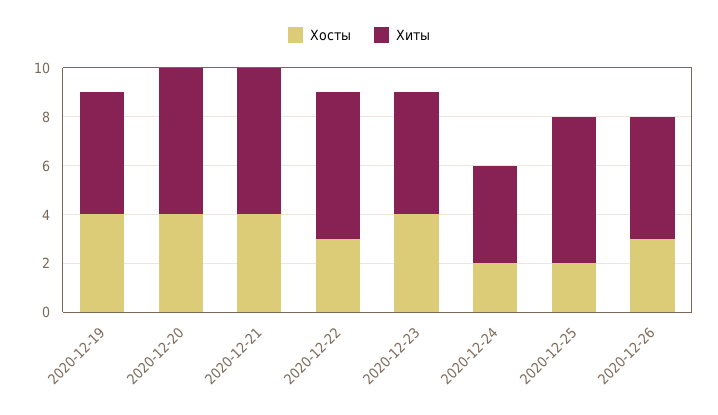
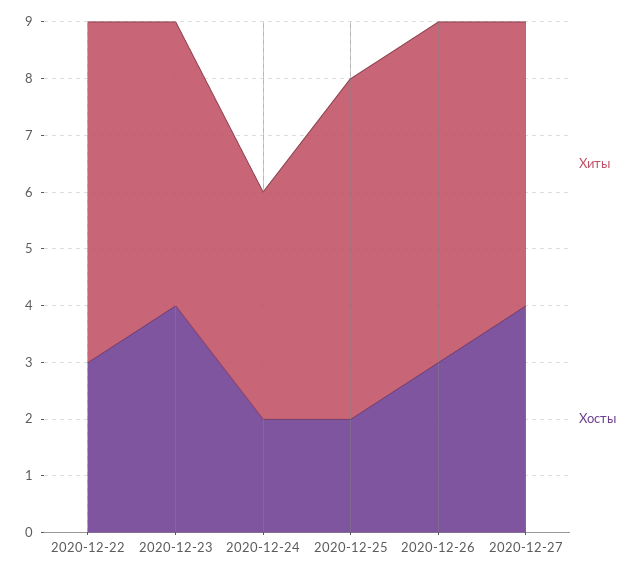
Хосты, 2020-12-19: 4 -> none
Хиты, 2020-12-19: 5 -> none
Хосты, 2020-12-20: 4 -> none
Хиты, 2020-12-20: 6 -> none
Хосты, 2020-12-21: 4 -> none
Хиты, 2020-12-21: 6 -> none
Хиты, 2020-12-26: 5 -> 6
Хиты, 2020-12-27: none -> 5
Хосты, 2020-12-27: none -> 4

